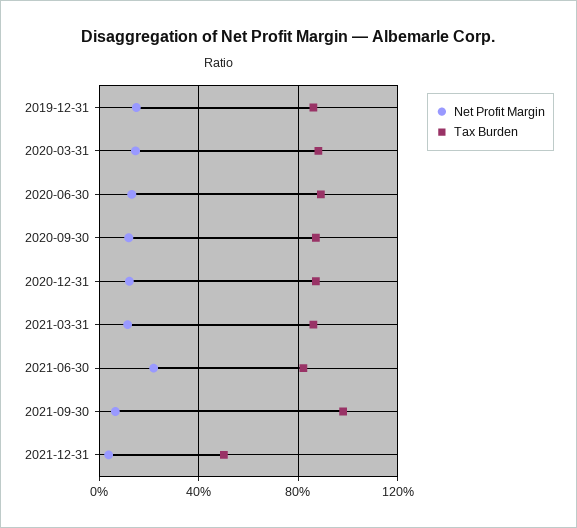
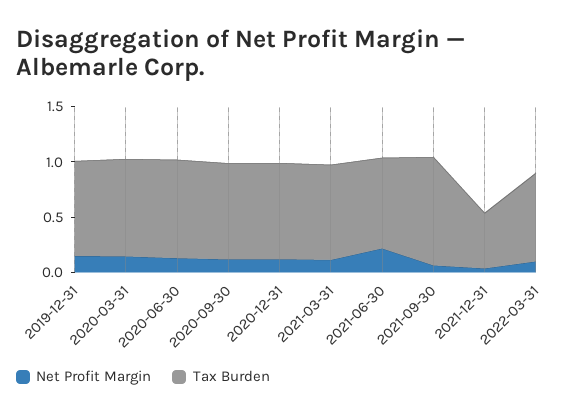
Net Profit Margin, 2022-03-31: none -> 0.1
Tax Burden, 2022-03-31: none -> 0.8

